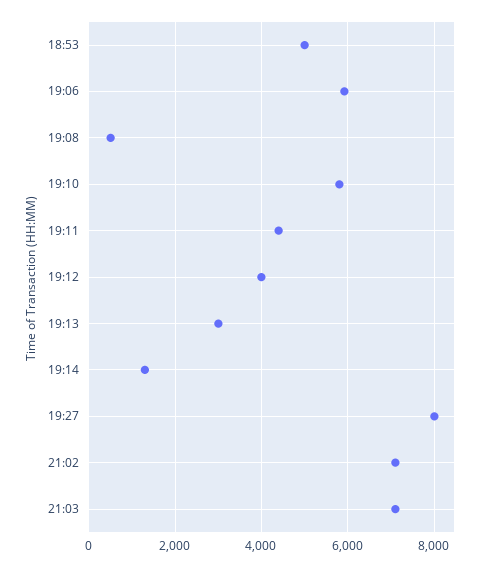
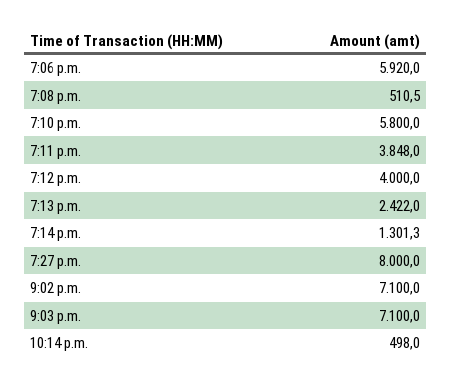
18:53: 5000 -> none
19:11: 4400 -> 3848
19:13: 3000 -> 2422
10:14 p.m.: none -> 498

